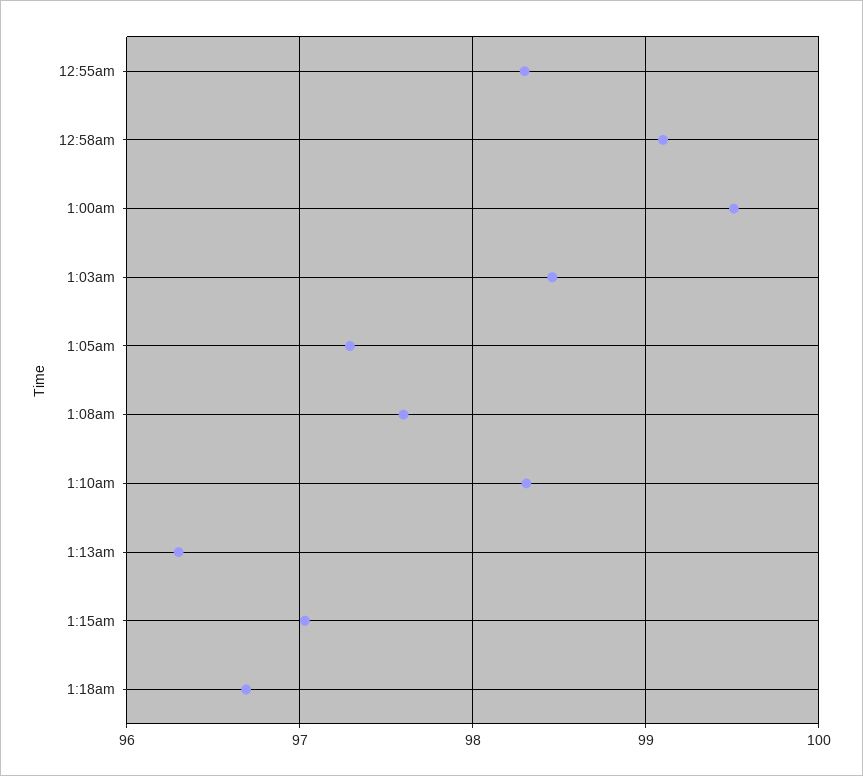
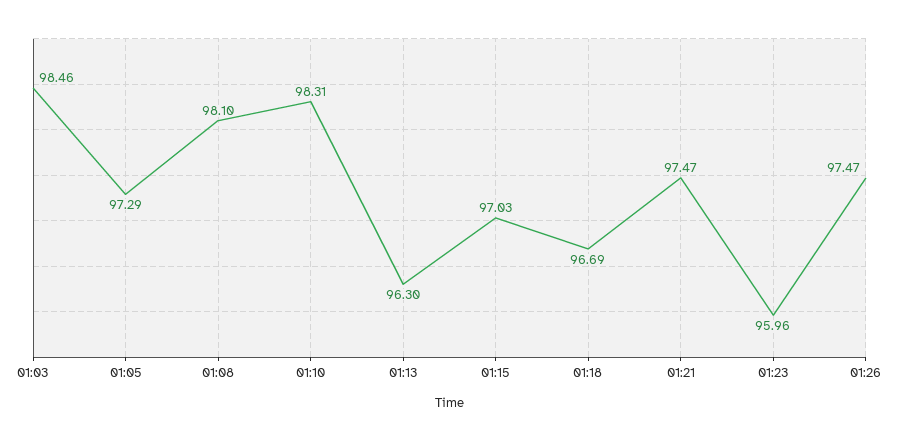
12:55am: 98.3 -> none
12:58am: 99.1 -> none
1:00am: 99.5 -> none
1:08am: 97.6 -> 98.1
01:21: none -> 97.47
01:23: none -> 95.96
01:26: none -> 97.47

